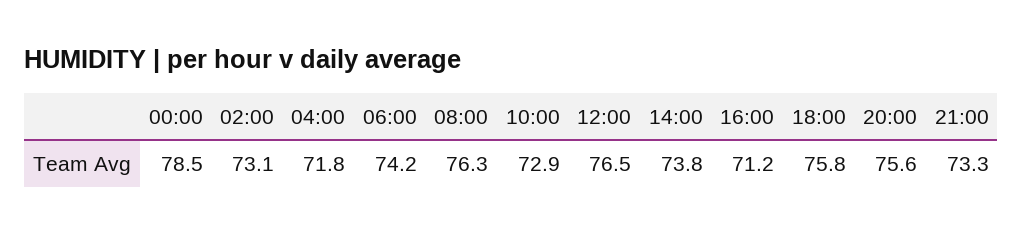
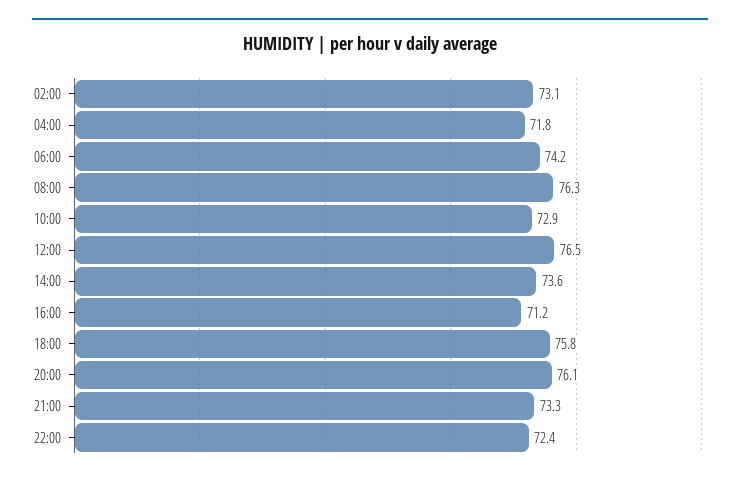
00:00: 78.5 -> none
14:00: 73.8 -> 73.6
20:00: 75.6 -> 76.1
22:00: none -> 72.4

